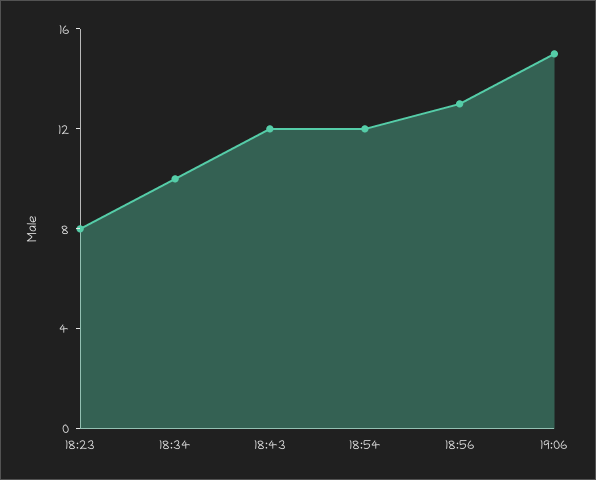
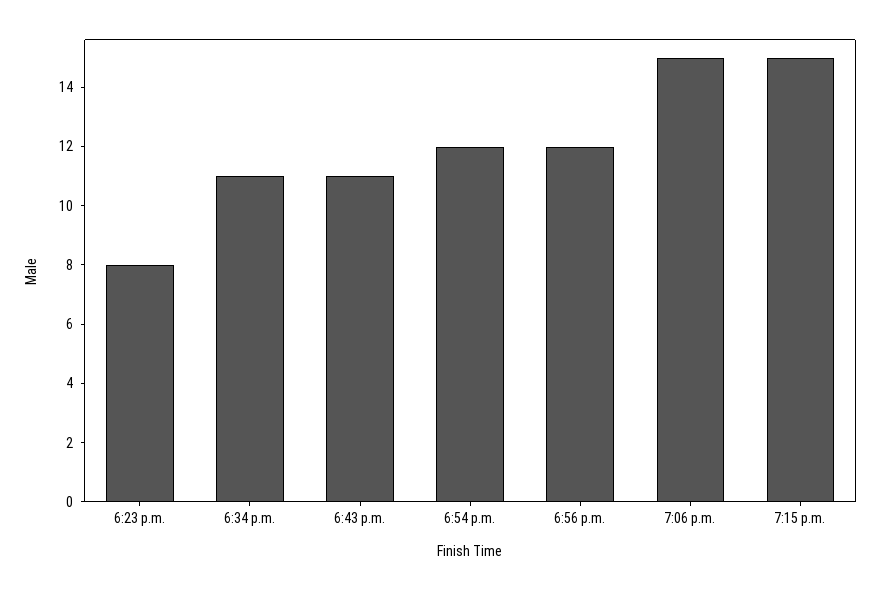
18:34: 10 -> 11
18:43: 12 -> 11
18:56: 13 -> 12
7:15 p.m.: none -> 15

